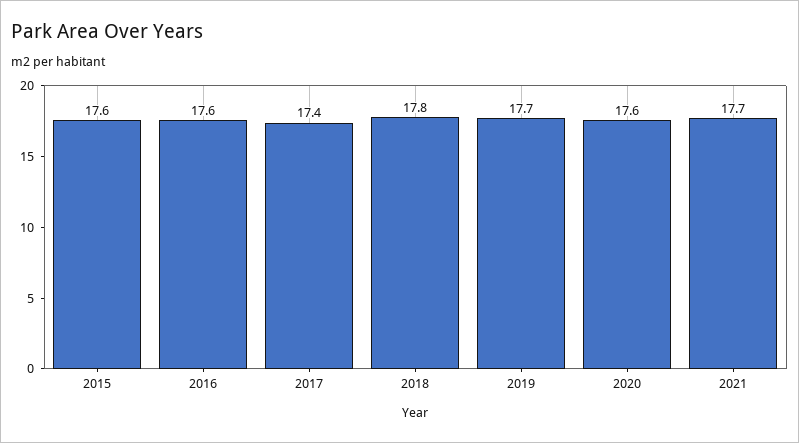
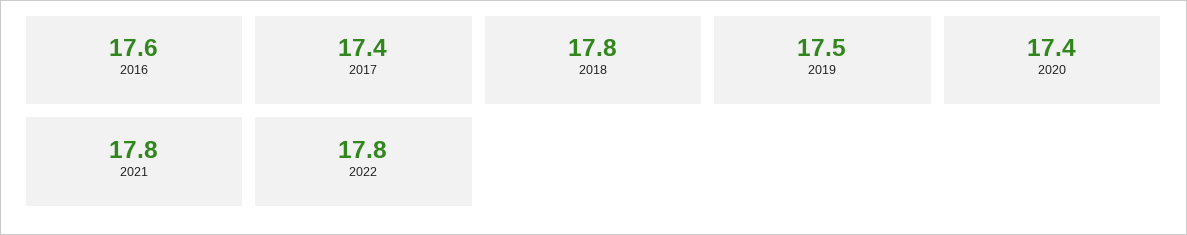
2015: 17.6 -> none
2019: 17.7 -> 17.5
2020: 17.6 -> 17.4
2021: 17.7 -> 17.8
2022: none -> 17.8

